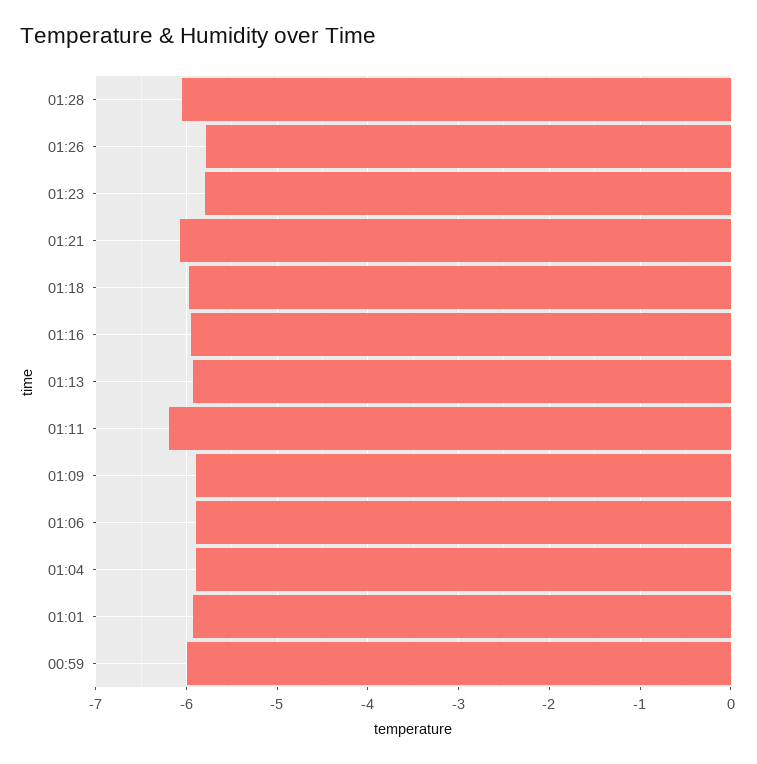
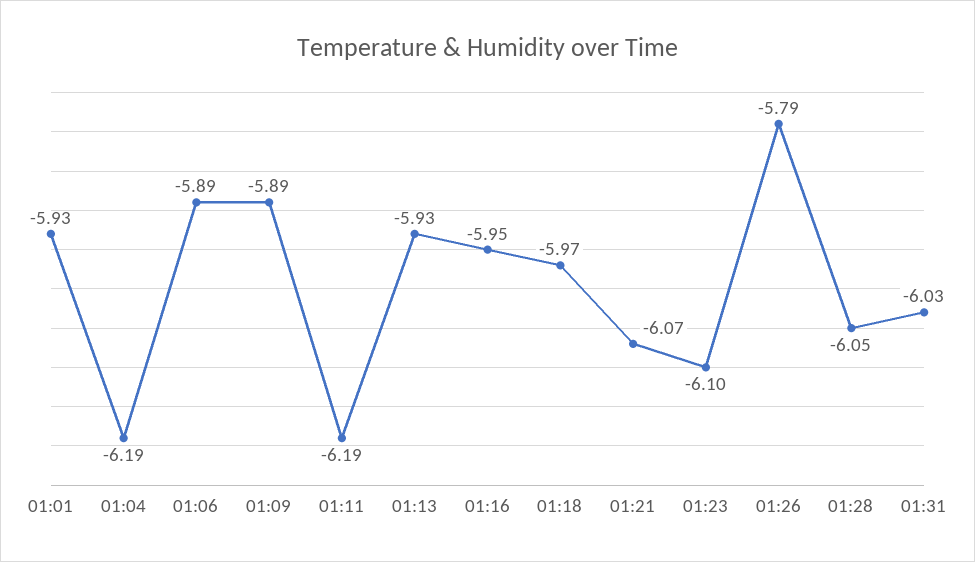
01:23: -5.8 -> -6.1
01:04: -5.9 -> -6.19
00:59: -6 -> none
01:31: none -> -6.03

